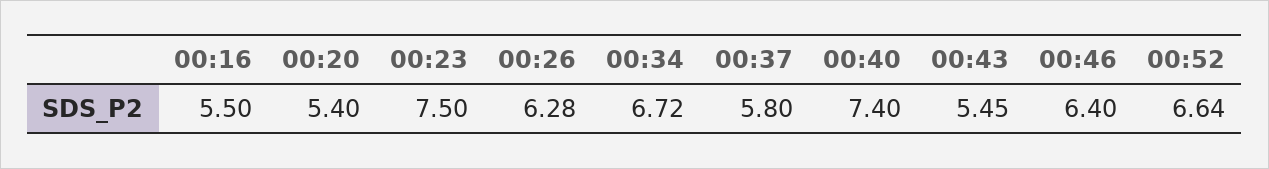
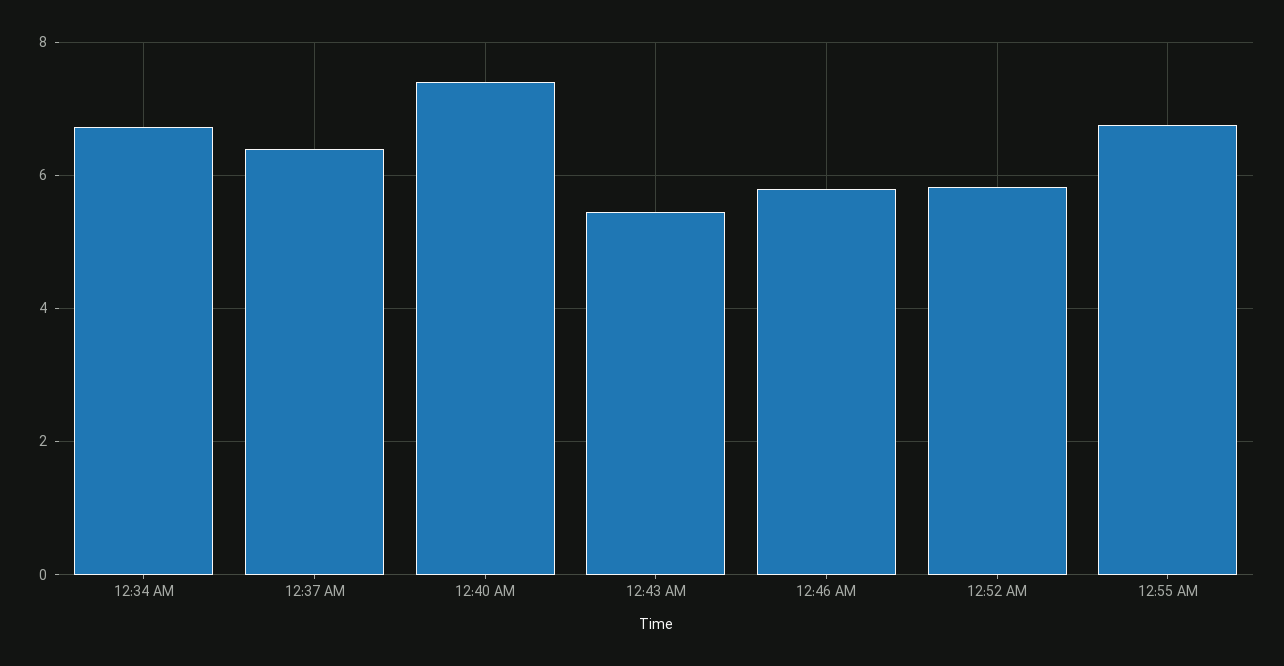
00:16: 5.5 -> none
00:20: 5.4 -> none
00:23: 7.5 -> none
00:26: 6.28 -> none
00:37: 5.8 -> 6.4
00:46: 6.4 -> 5.8
00:52: 6.64 -> 5.8
12:55 AM: none -> 6.8

